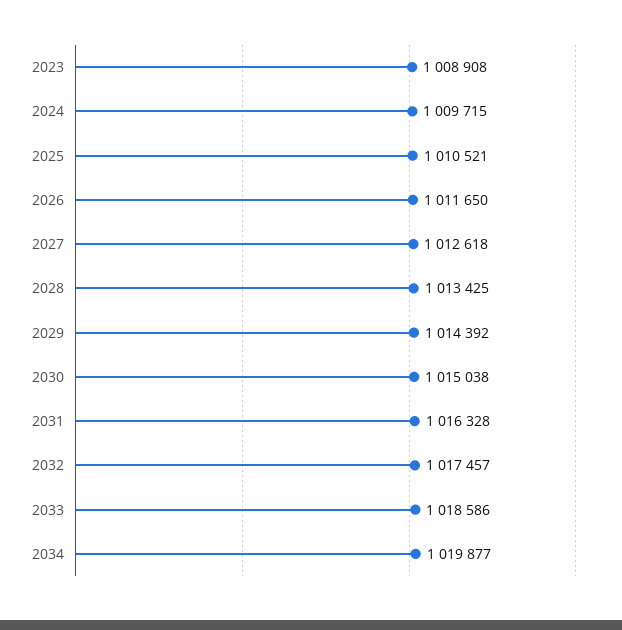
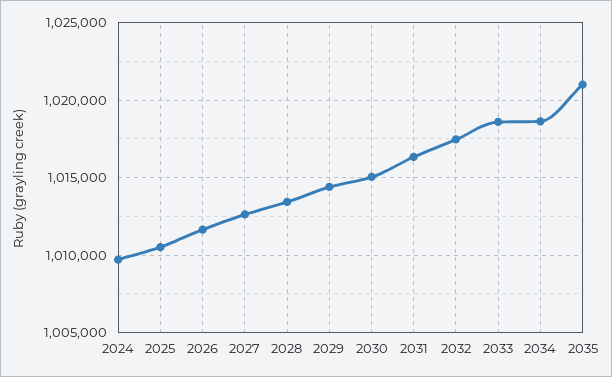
2023: 1008908 -> none
2034: 1019877 -> 1018500
2035: none -> 1021000

